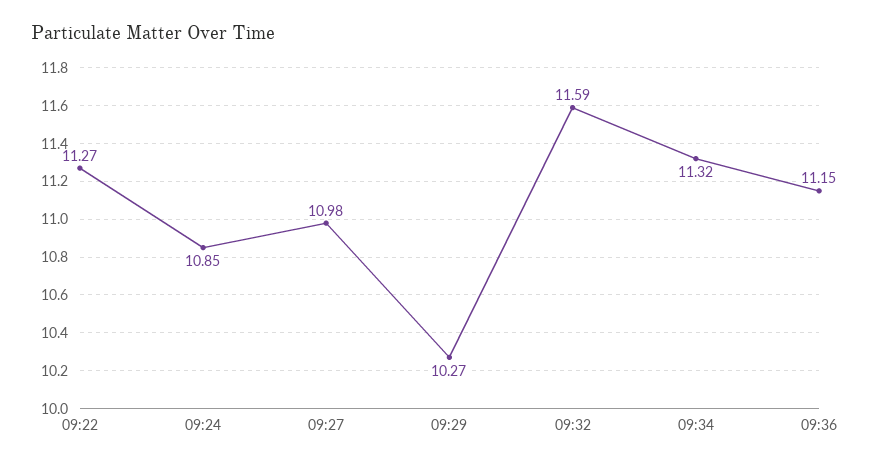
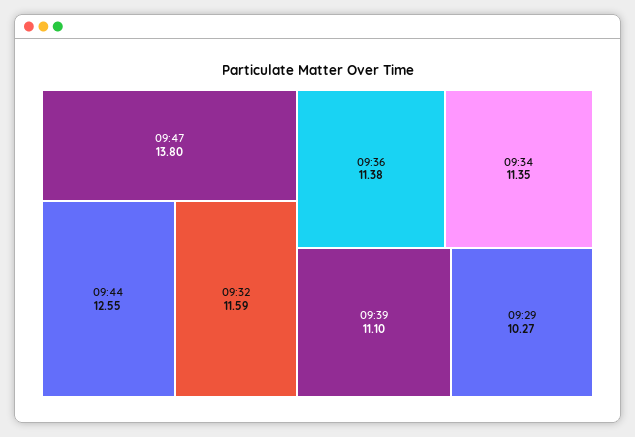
09:22: 11.27 -> none
09:24: 10.85 -> none
09:27: 10.98 -> none
09:34: 11.32 -> 11.35
09:36: 11.15 -> 11.38
09:47: none -> 13.8
09:44: none -> 12.55
09:39: none -> 11.1

